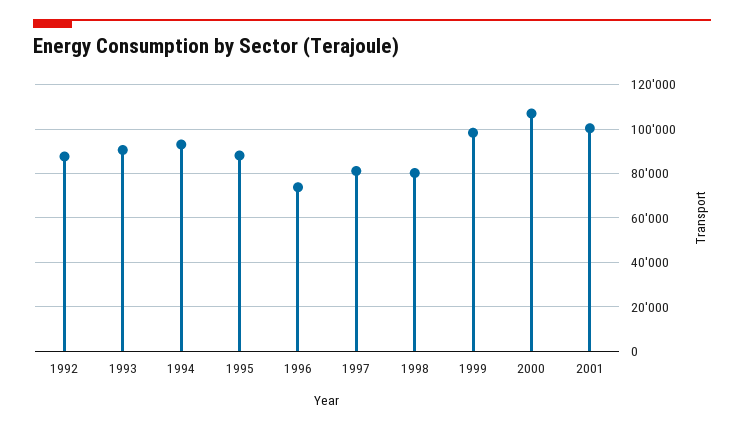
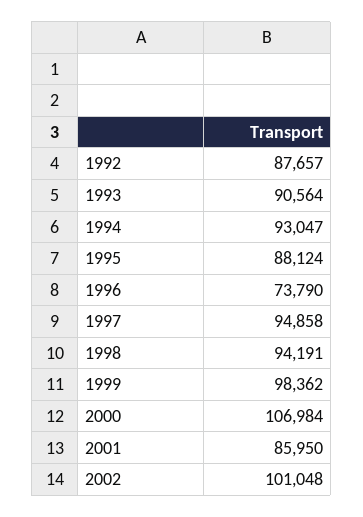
1997: 80000 -> 94858
1998: 80000 -> 94191
2001: 100000 -> 85950
2002: none -> 101048

